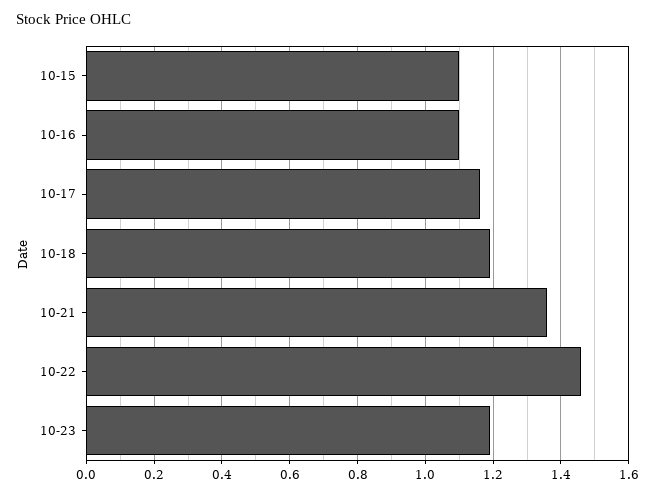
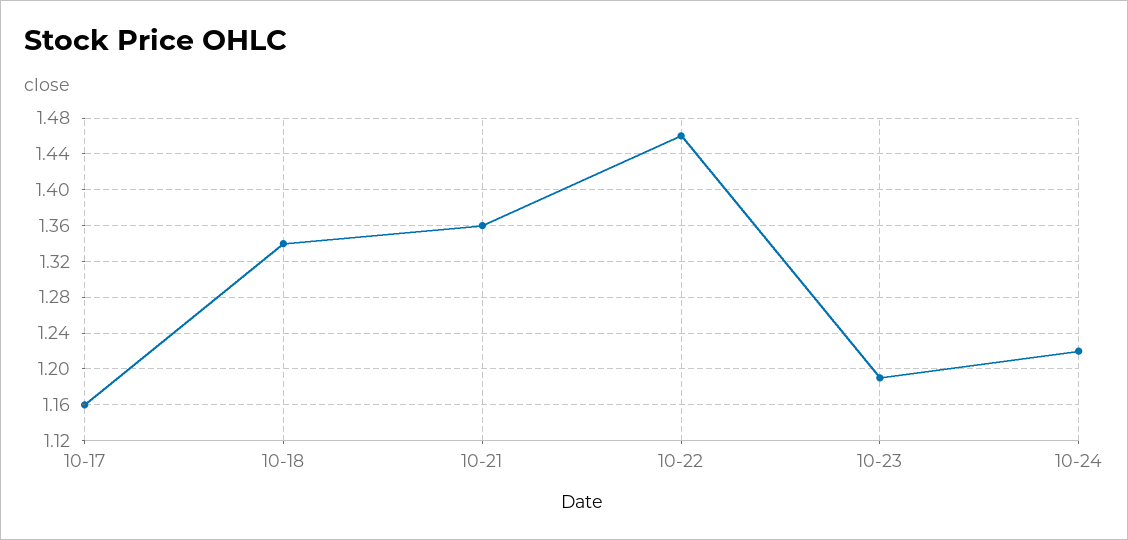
10-15: 1.1 -> none
10-16: 1.1 -> none
10-18: 1.2 -> 1.34
10-24: none -> 1.22

